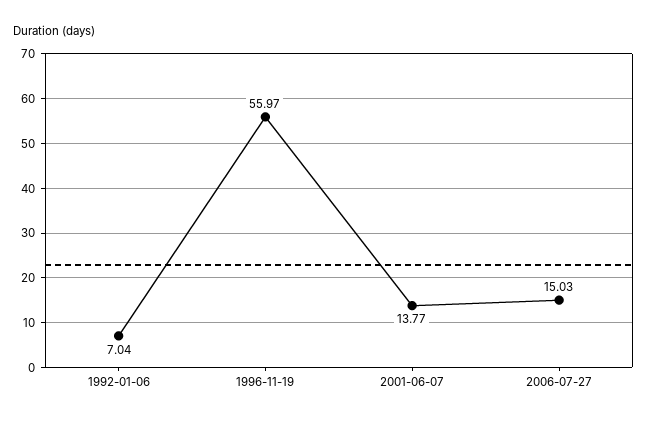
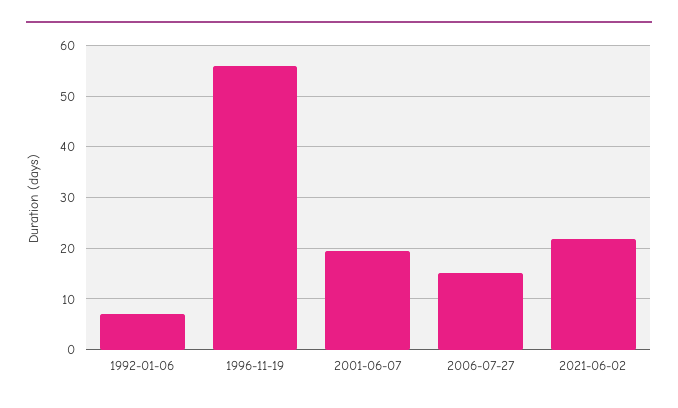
2001-06-07: 13.77 -> 20
2021-06-02: none -> 22

